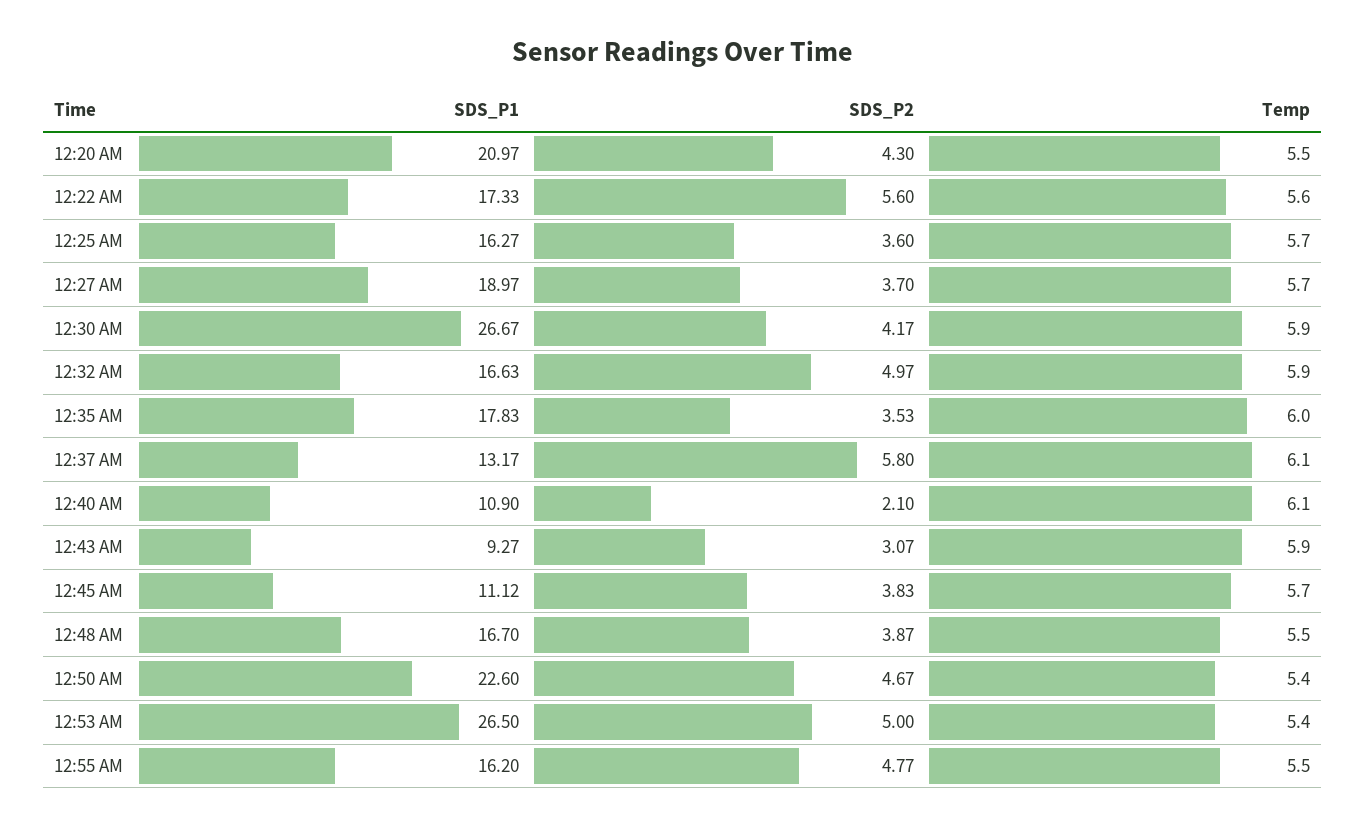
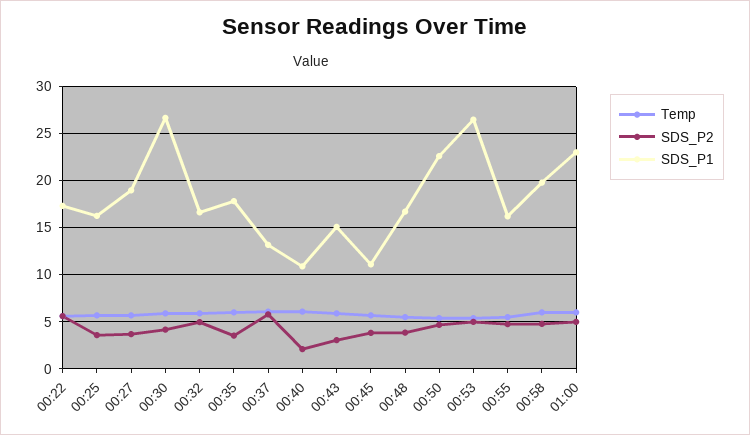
SDS_P1, 12:20 AM: 20.97 -> none
SDS_P2, 12:20 AM: 4.3 -> none
Temp, 12:20 AM: 5.5 -> none
SDS_P1, 12:43 AM: 9.27 -> 15
Temp, 00:58: none -> 6
SDS_P2, 00:58: none -> 5
SDS_P1, 00:58: none -> 20
Temp, 01:00: none -> 6
SDS_P2, 01:00: none -> 5
SDS_P1, 01:00: none -> 23

